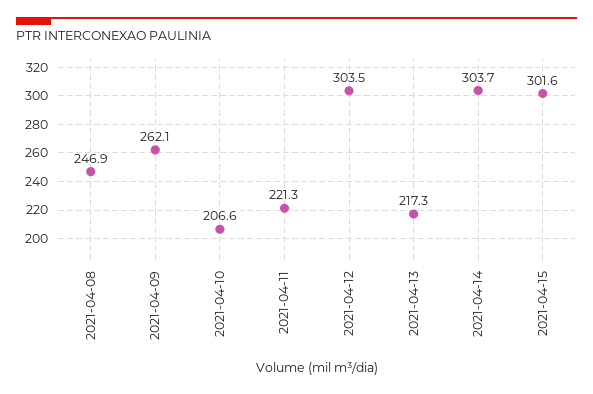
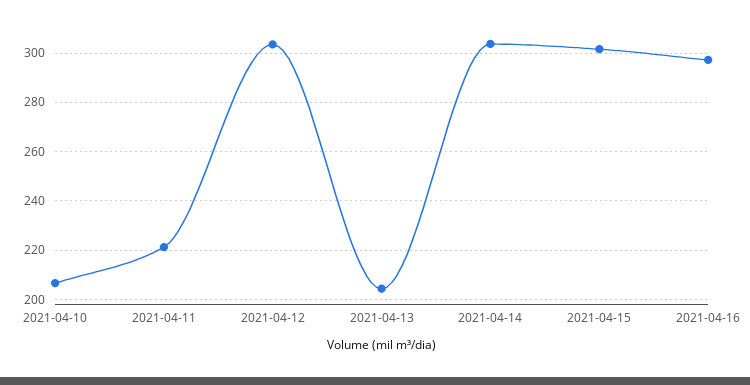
2021-04-08: 246.9 -> none
2021-04-09: 262.1 -> none
2021-04-13: 217.3 -> 205
2021-04-16: none -> 297.5

